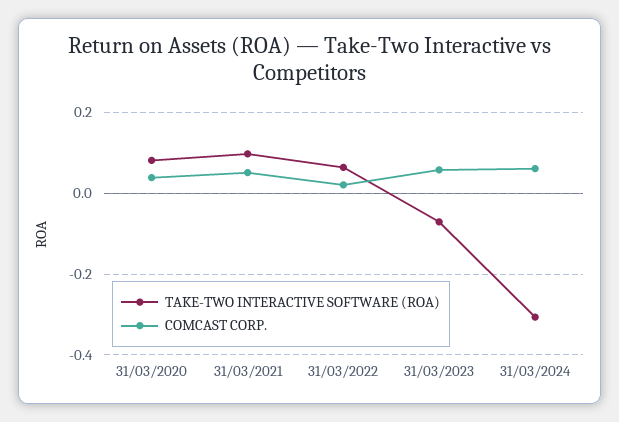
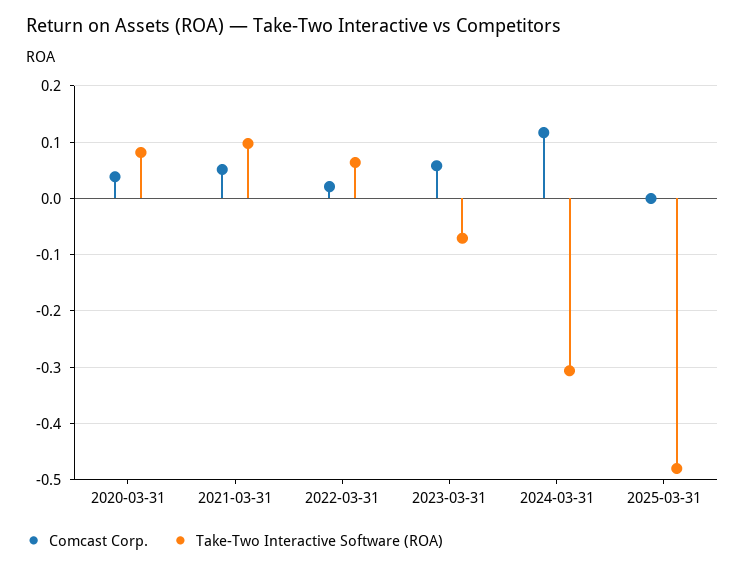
COMCAST CORP., 31/03/2024: 0.06 -> 0.12
COMCAST CORP., 2025-03-31: none -> 0
TAKE-TWO INTERACTIVE SOFTWARE (ROA), 2025-03-31: none -> -0.48

